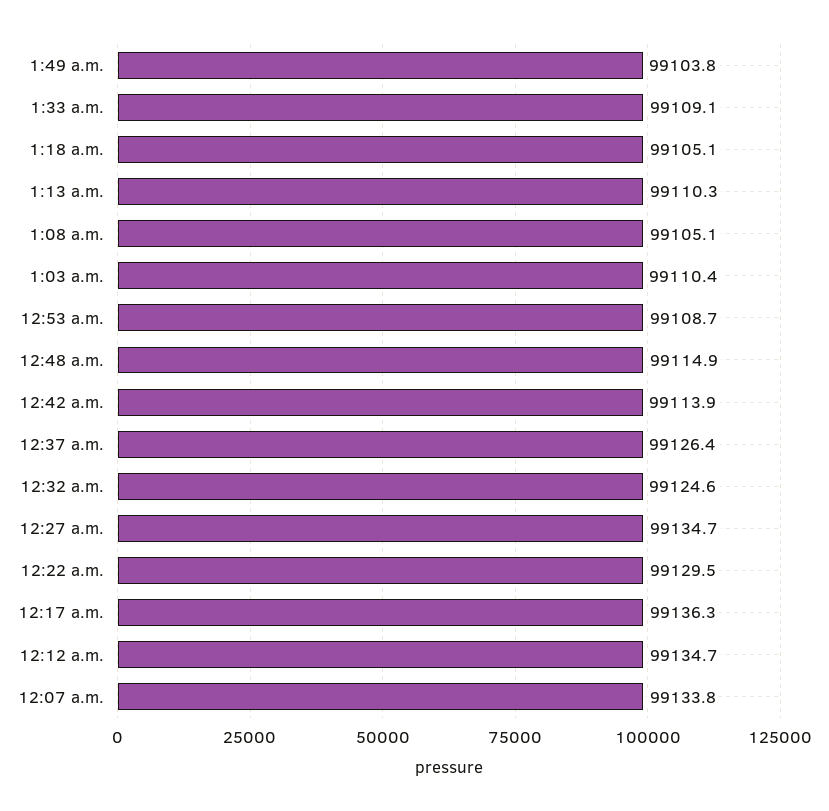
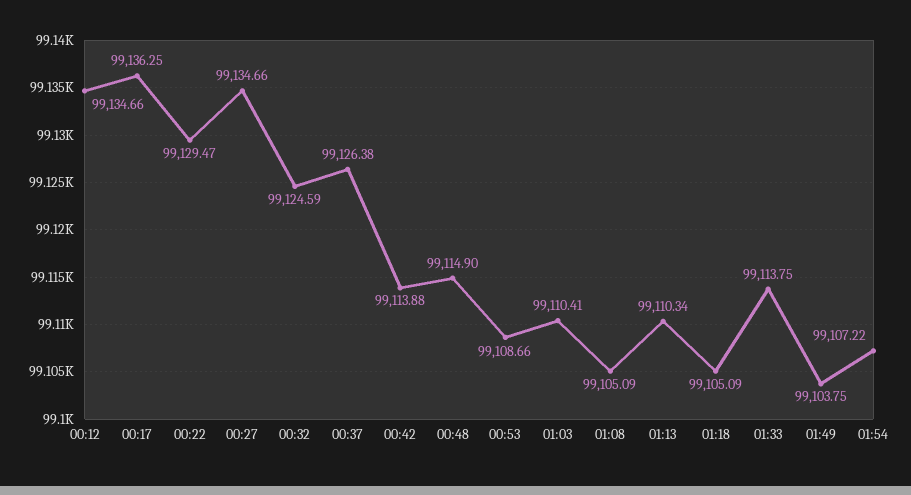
1:33 a.m.: 99109.1 -> 99113.75
12:07 a.m.: 99133.8 -> none
01:54: none -> 99107.22

